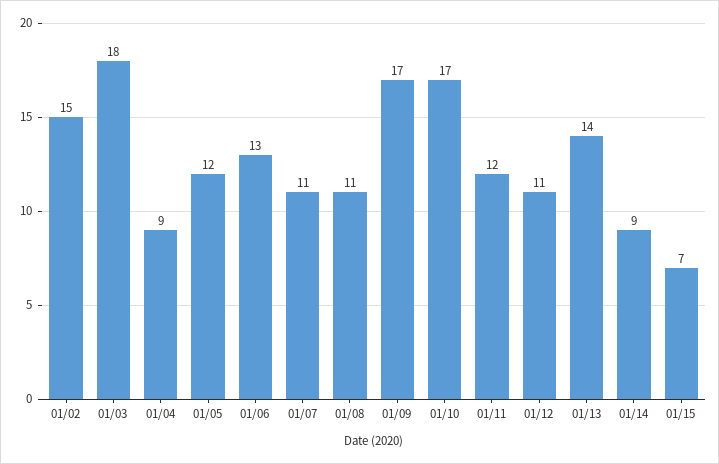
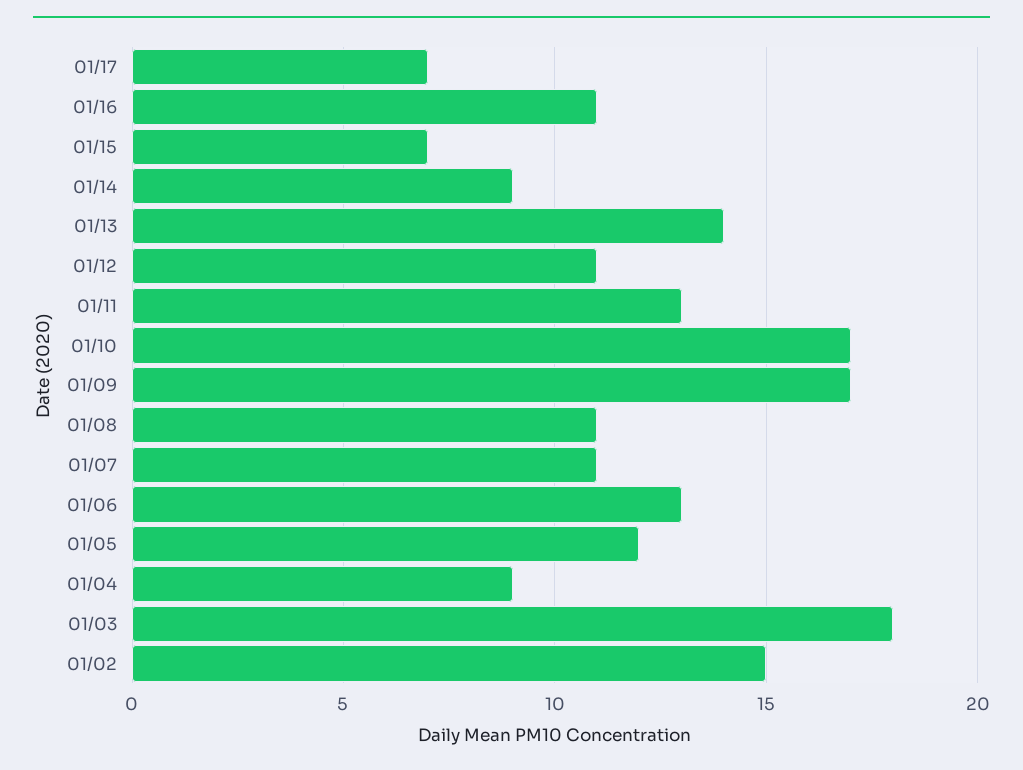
01/11: 12 -> 13
01/17: none -> 7
01/16: none -> 11

